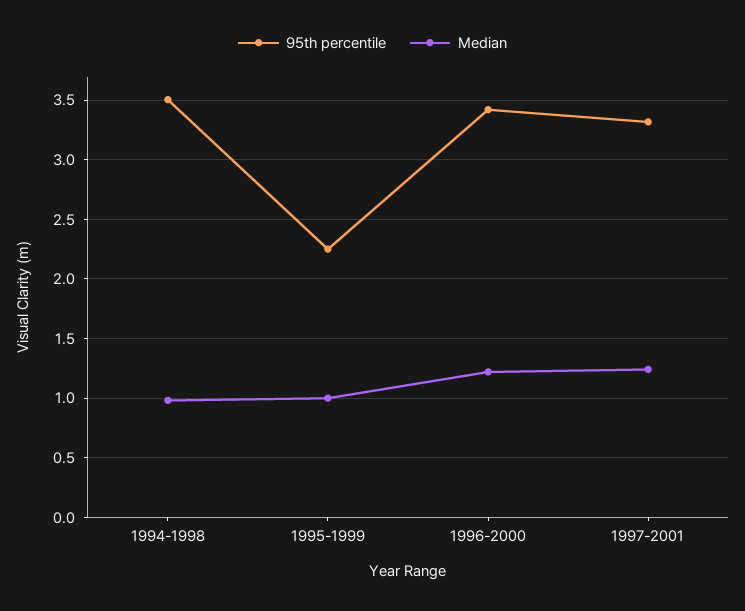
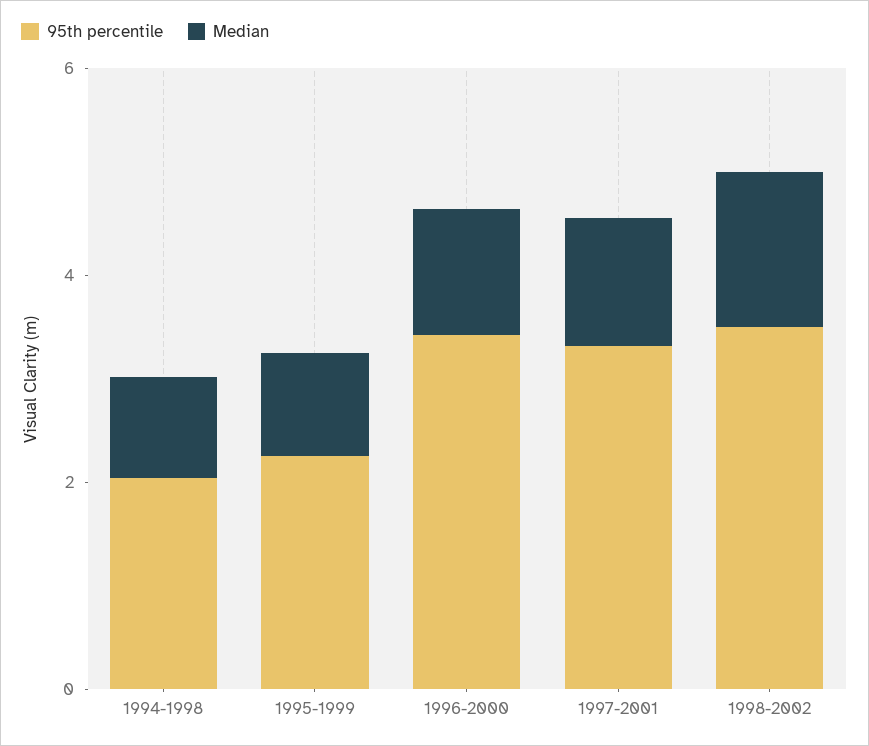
95th percentile, 1994-1998: 3.5 -> 2
95th percentile, 1998-2002: none -> 3.5
Median, 1998-2002: none -> 1.5

